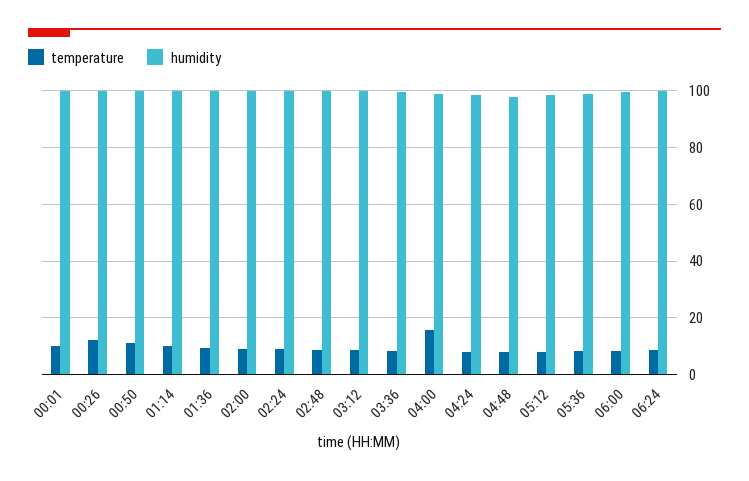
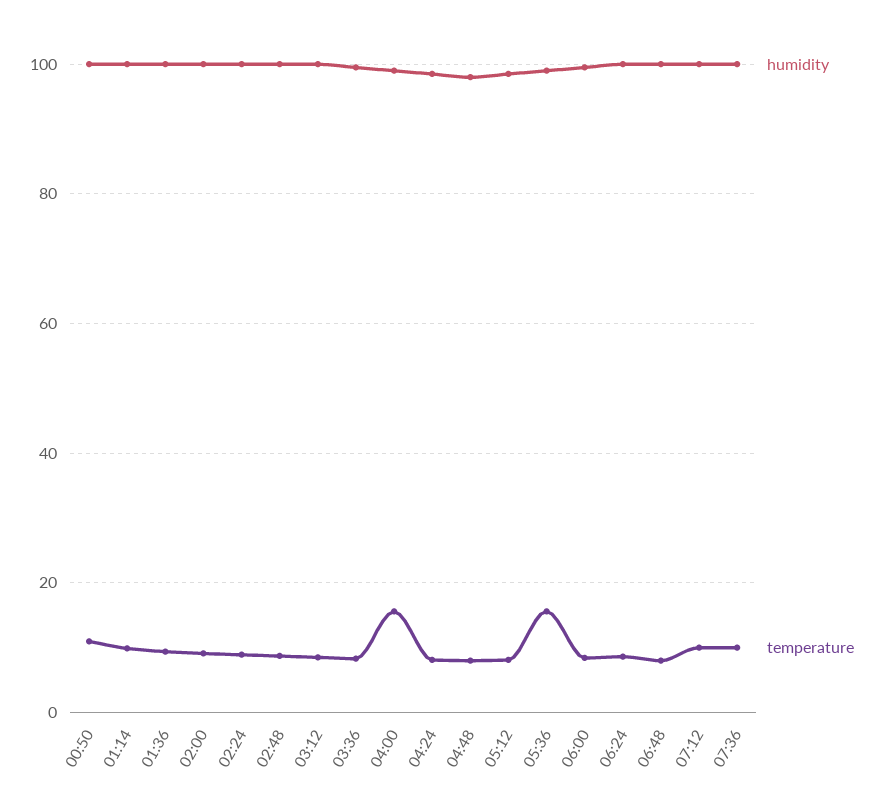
temperature, 00:01: 10 -> none
humidity, 00:01: 100 -> none
temperature, 00:26: 12.5 -> none
humidity, 00:26: 100 -> none
temperature, 05:36: 7.5 -> 16
humidity, 06:48: none -> 100
temperature, 06:48: none -> 8
humidity, 07:12: none -> 100
temperature, 07:12: none -> 10
humidity, 07:36: none -> 100
temperature, 07:36: none -> 10

